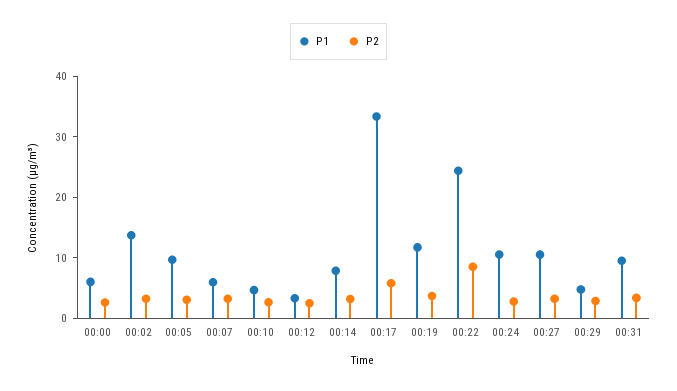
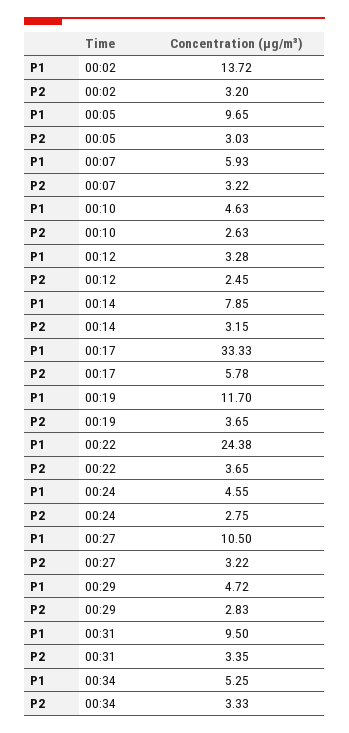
P1, 00:00: 6 -> none
P2, 00:00: 2 -> none
P2, 00:22: 8 -> 3.65
P1, 00:24: 10 -> 4.55
P1, 00:34: none -> 5.25
P2, 00:34: none -> 3.33

